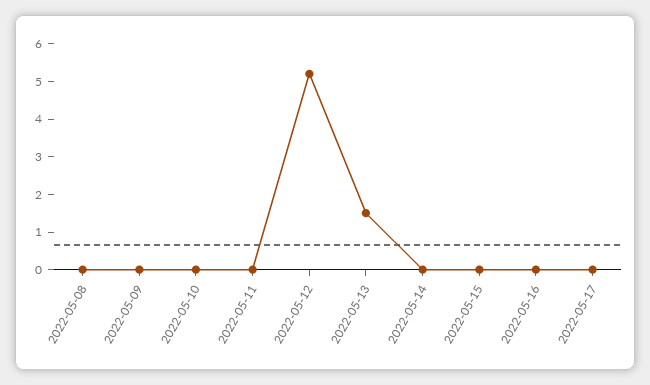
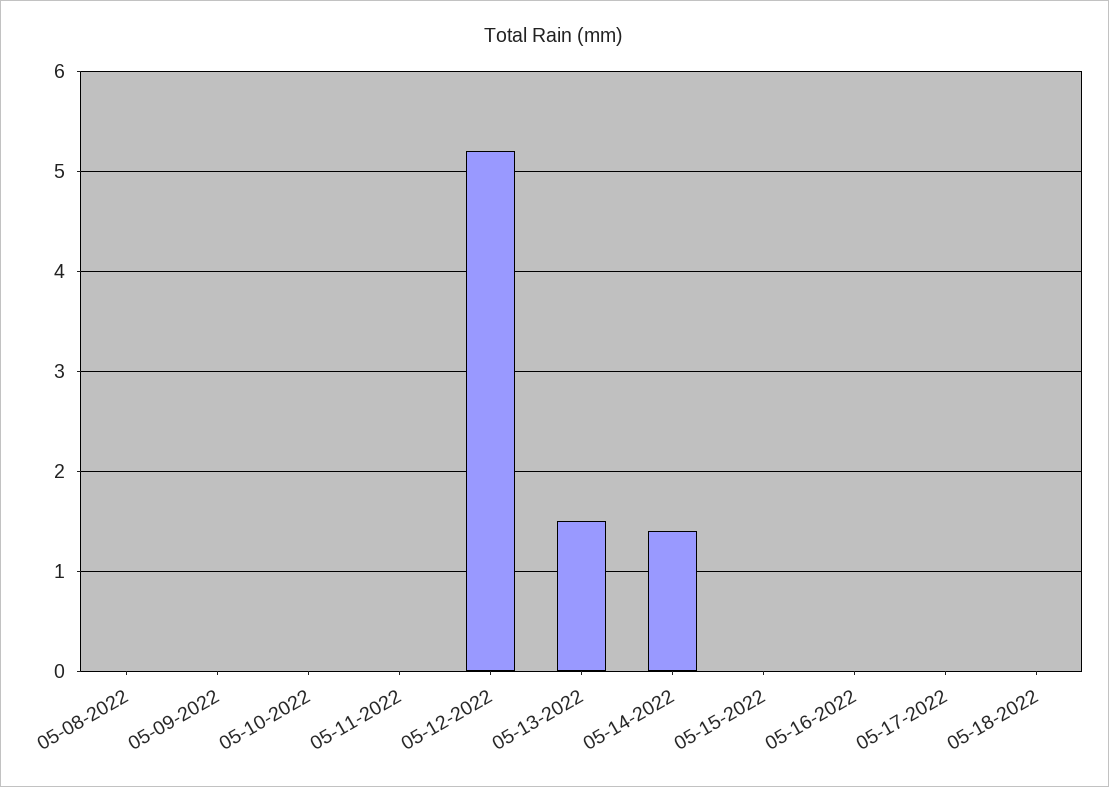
2022-05-14: 0 -> 1.4
05-18-2022: none -> 0

